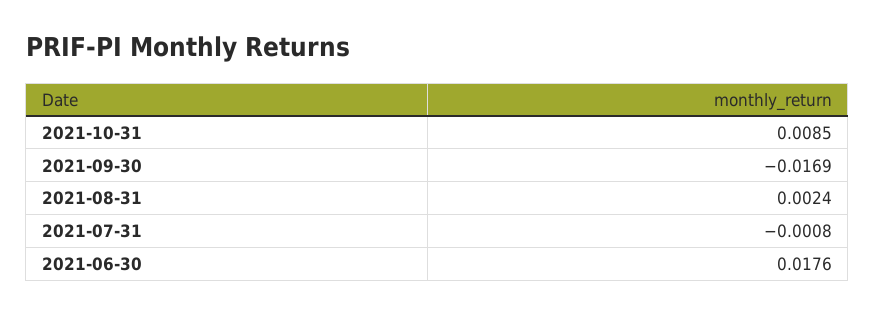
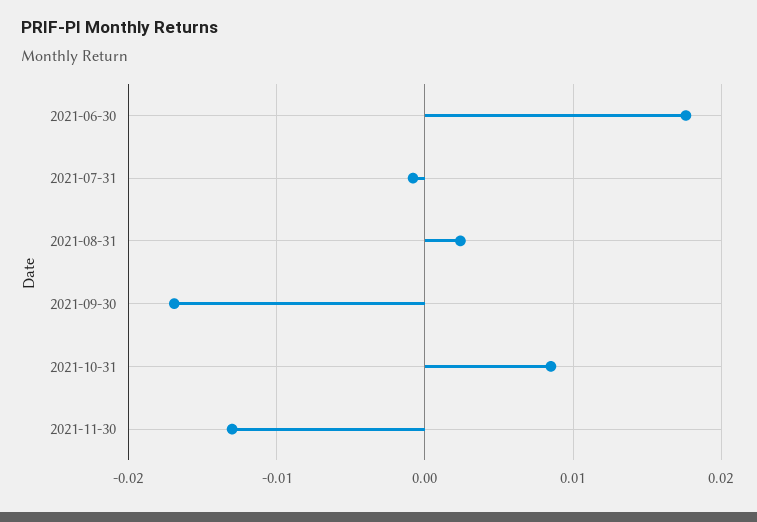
2021-11-30: none -> -0.013

